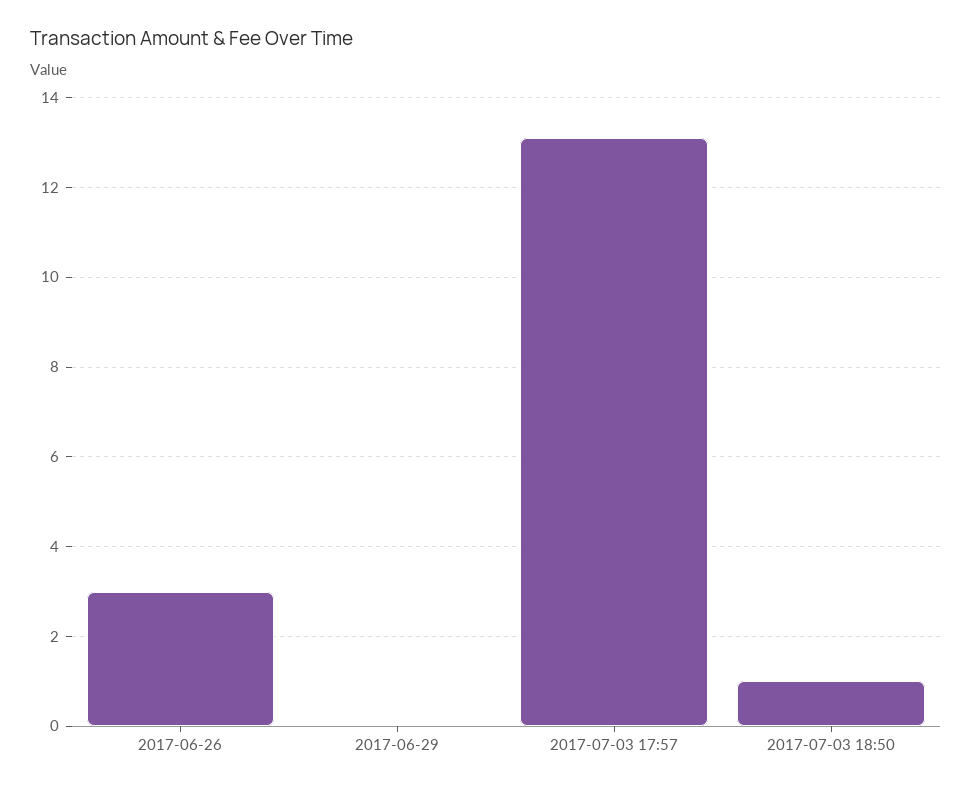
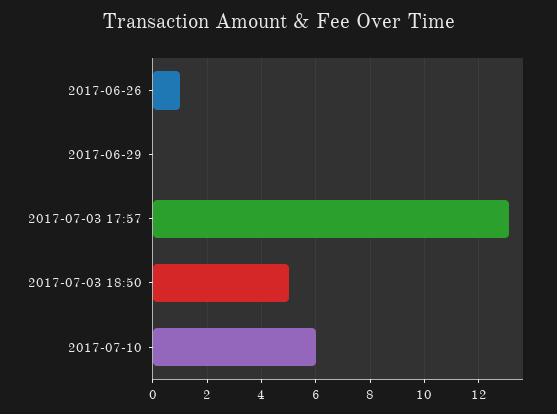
2017-06-26: 3 -> 1
2017-07-03 18:50: 1 -> 5
2017-07-10: none -> 6

